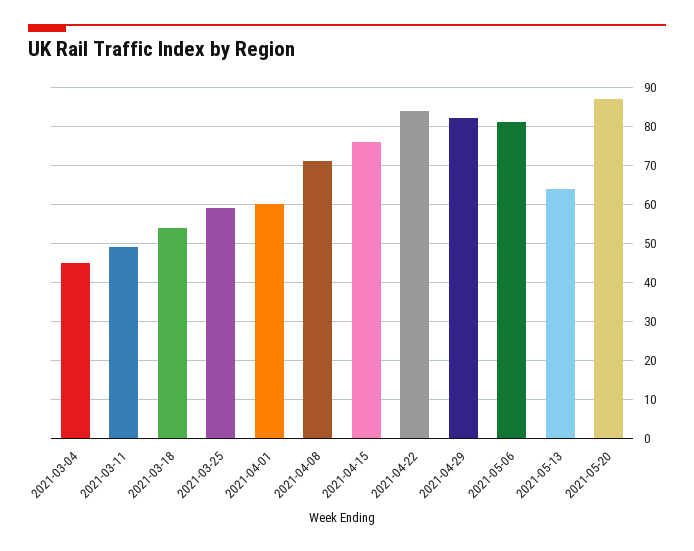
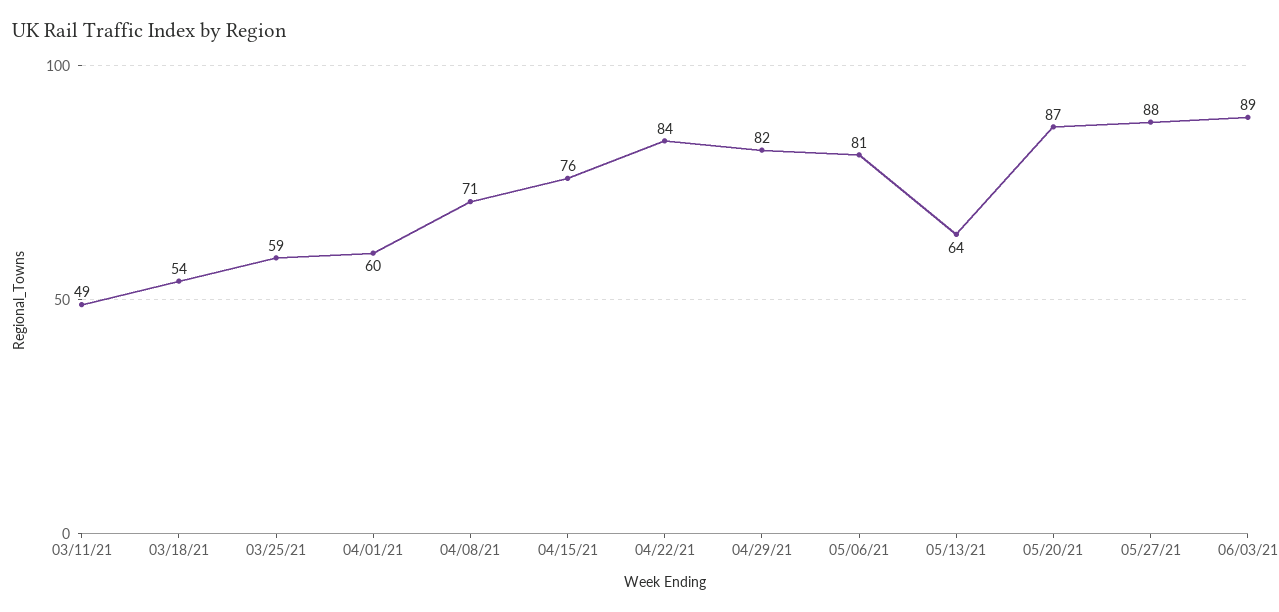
2021-03-04: 45 -> none
05/27/21: none -> 88
06/03/21: none -> 89

